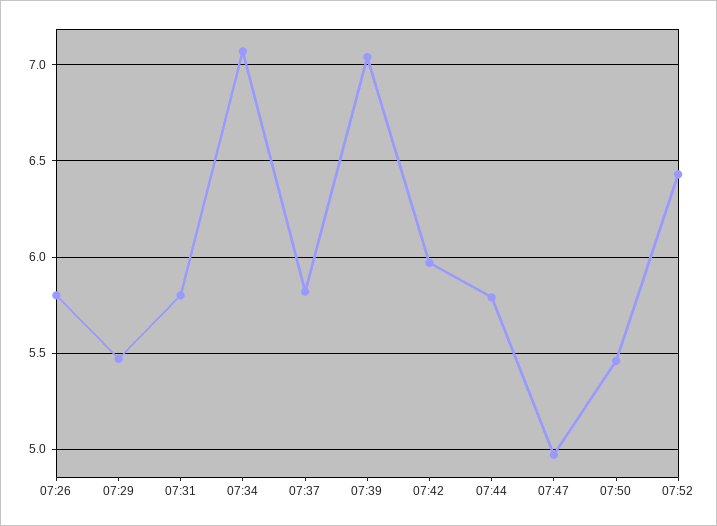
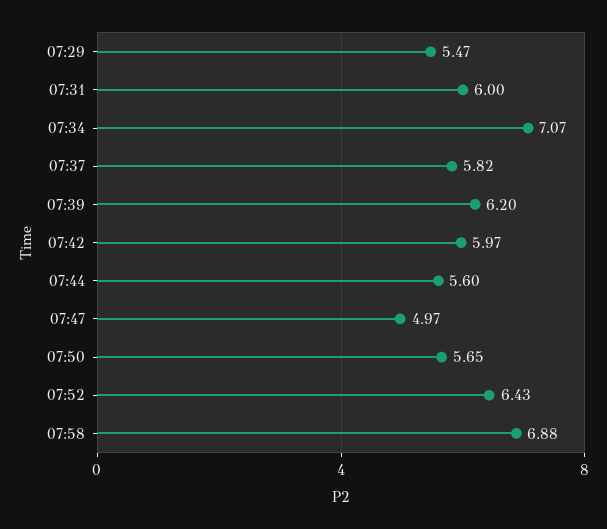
07:26: 5.8 -> none
07:31: 5.8 -> 6
07:39: 7.05 -> 6.2
07:44: 5.8 -> 5.6
07:50: 5.45 -> 5.65
07:58: none -> 6.88

